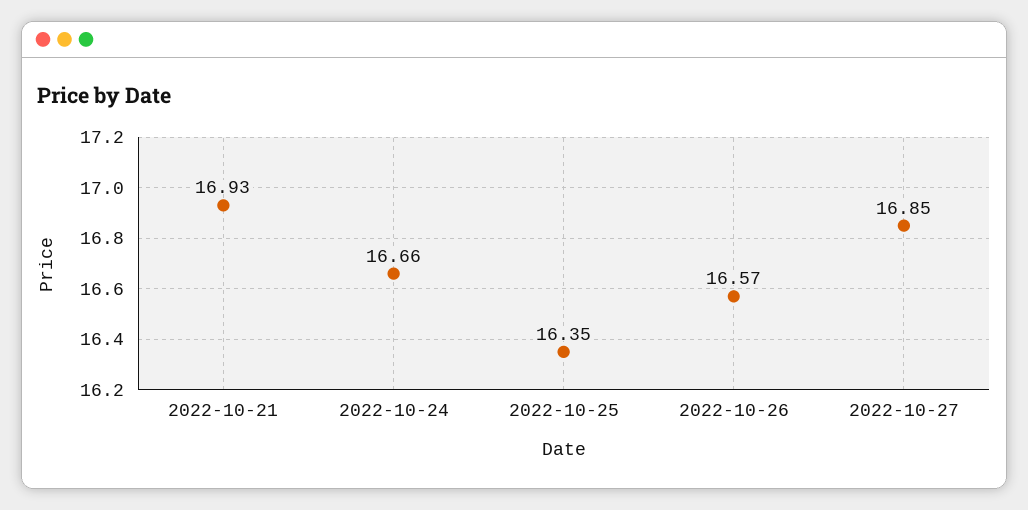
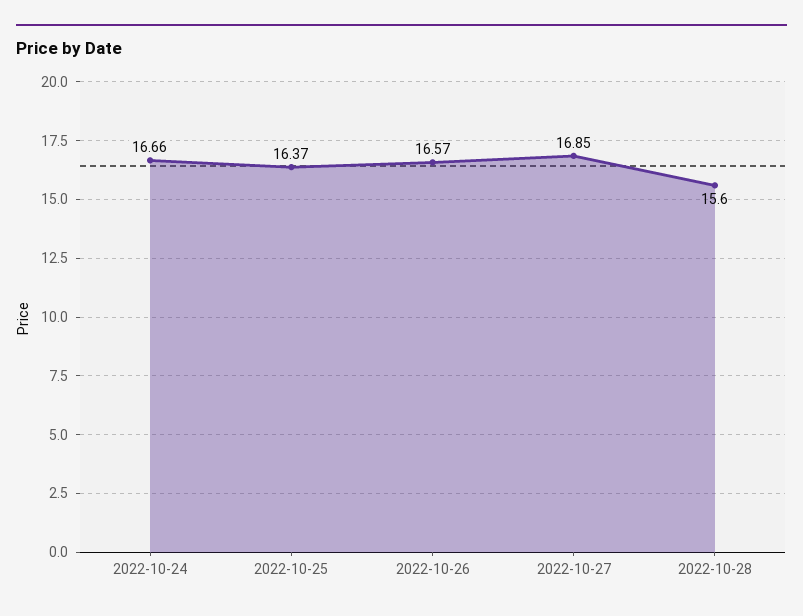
2022-10-21: 16.93 -> none
2022-10-25: 16.35 -> 16.37
2022-10-28: none -> 15.6

